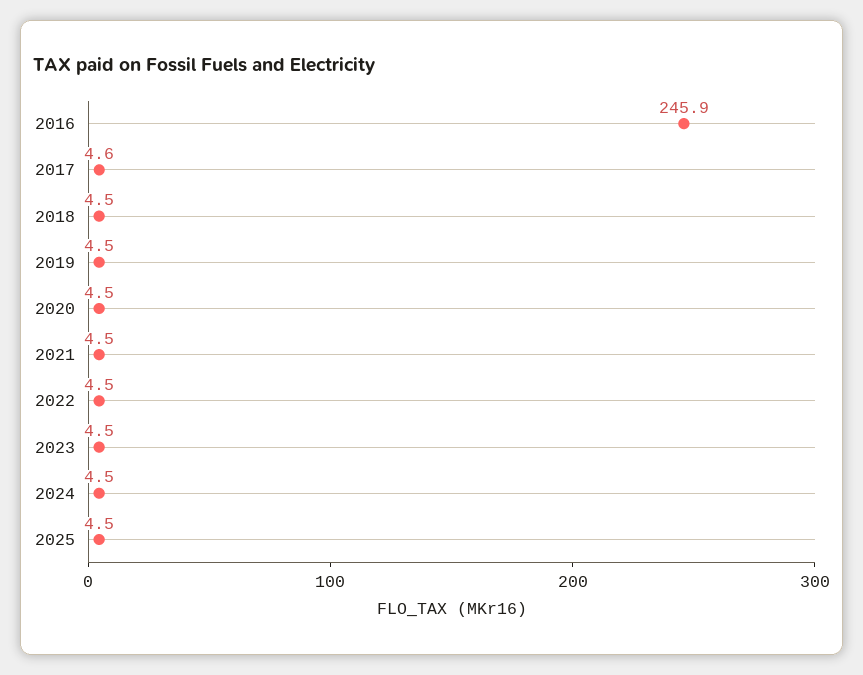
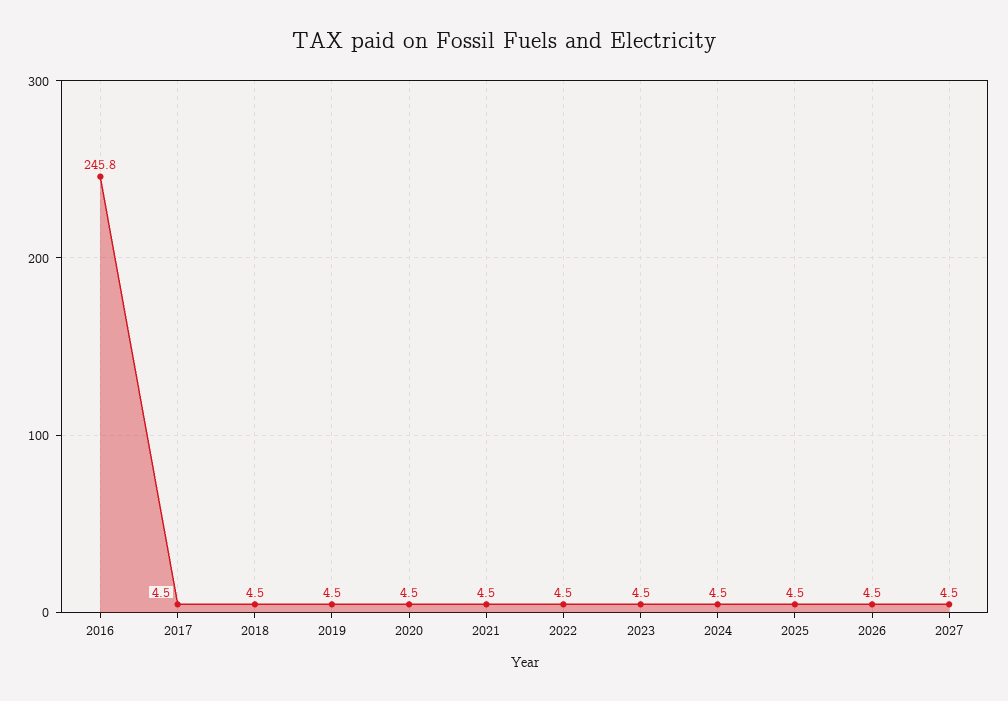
2016: 245.9 -> 245.8
2017: 4.6 -> 4.5
2026: none -> 4.5
2027: none -> 4.5

